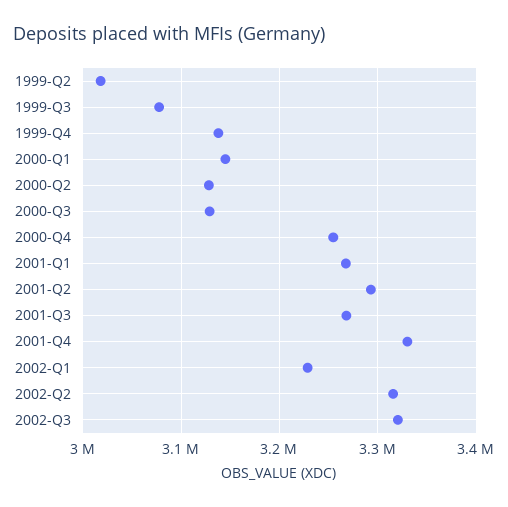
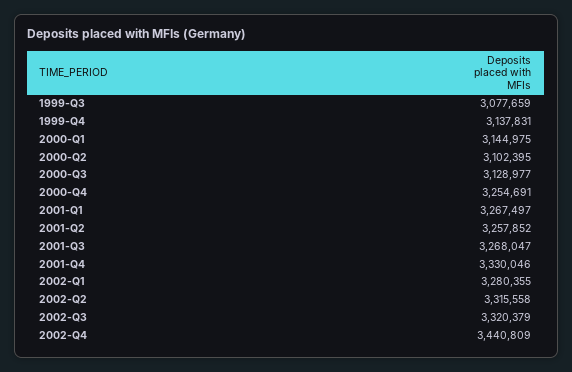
1999-Q2: 3020000 -> none
2000-Q2: 3130000 -> 3102395
2001-Q2: 3290000 -> 3257852
2002-Q1: 3230000 -> 3280355
2002-Q4: none -> 3440809

